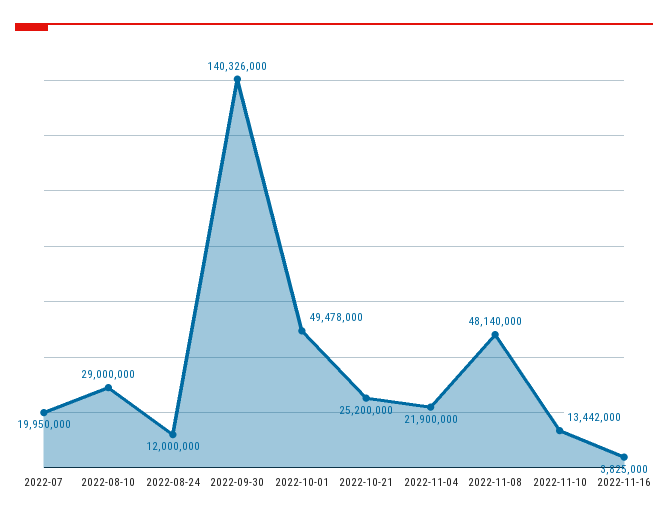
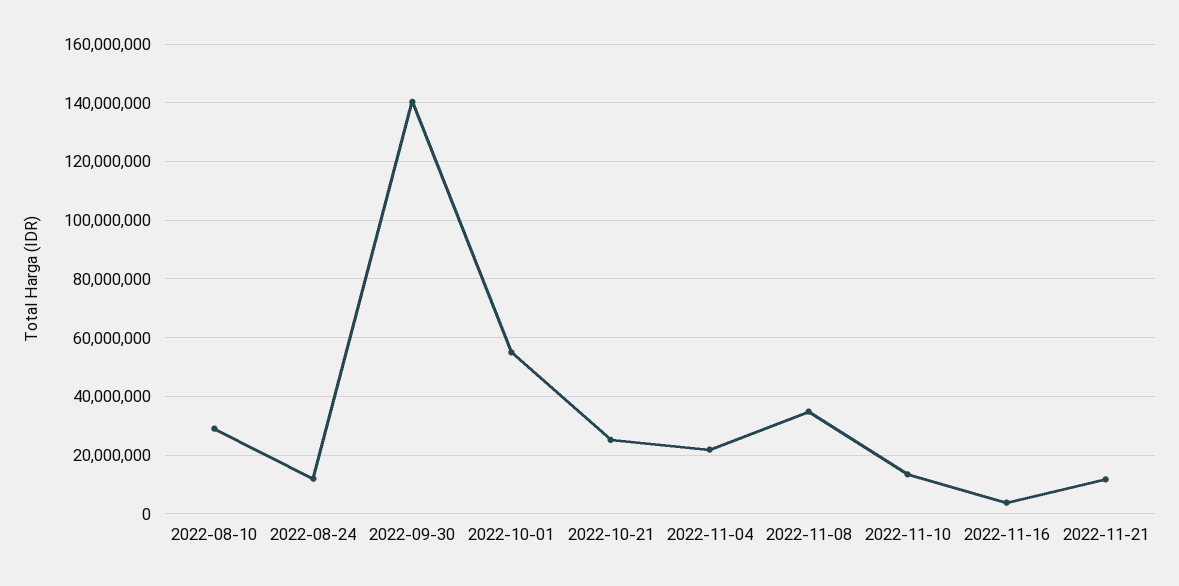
2022-07: 19950000 -> none
2022-10-01: 49478000 -> 55000000
2022-11-08: 48140000 -> 35000000
2022-11-21: none -> 12500000

